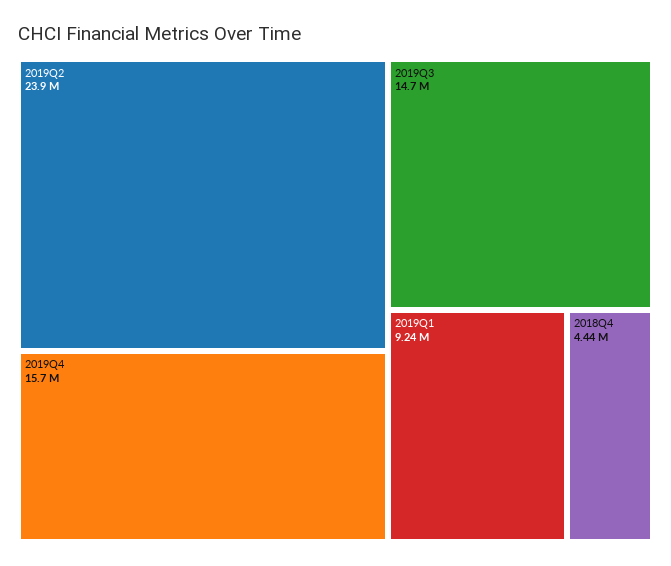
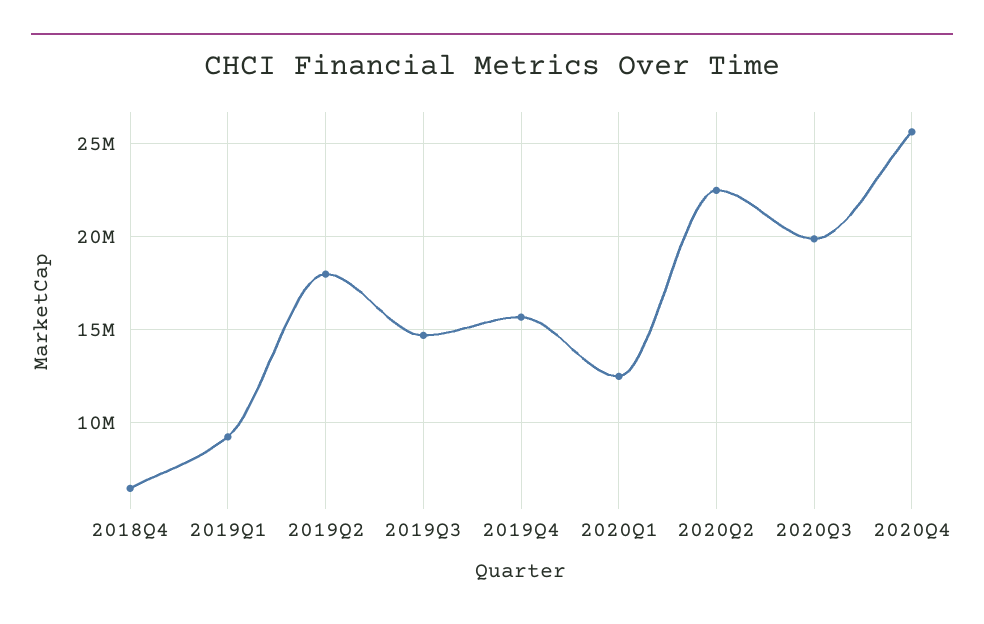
2019Q2: 23900000 -> 18000000
2018Q4: 4440000 -> 6500000
2020Q1: none -> 12500000
2020Q2: none -> 22500000
2020Q3: none -> 20000000
2020Q4: none -> 25500000

